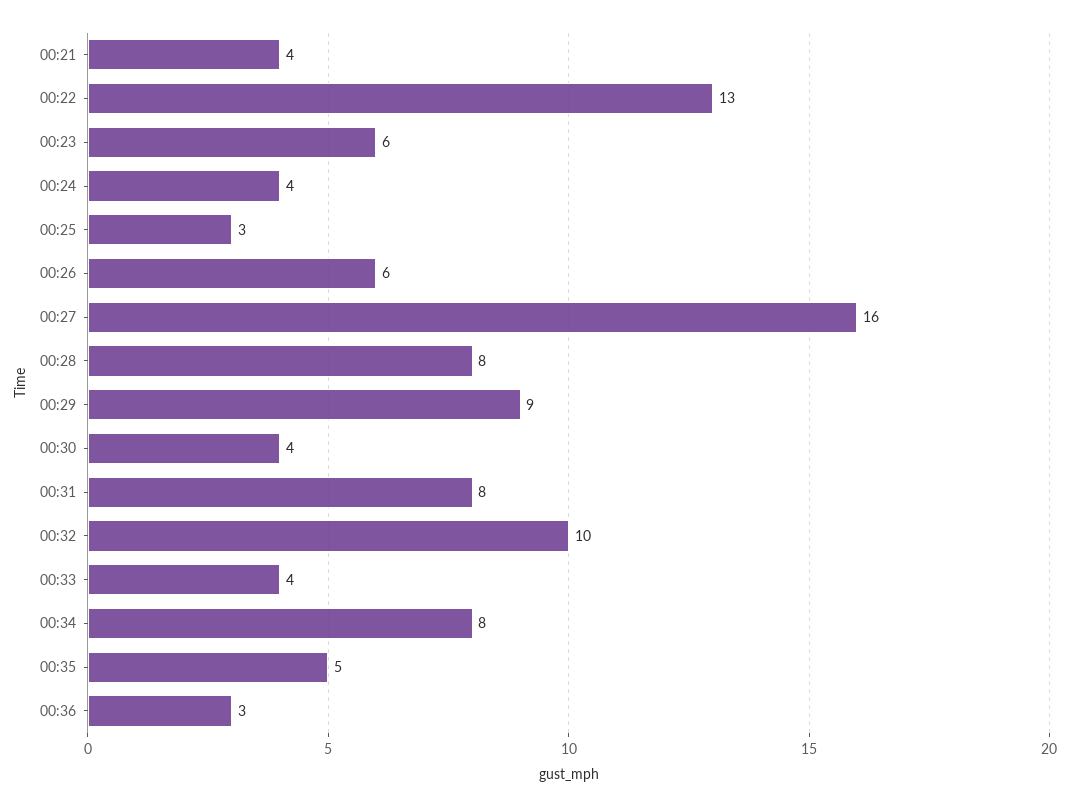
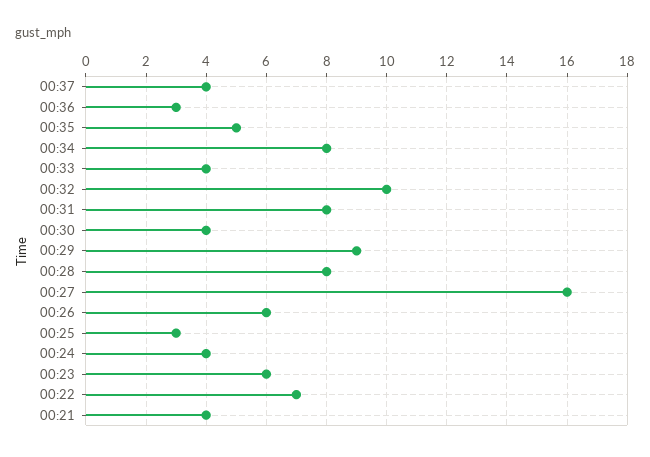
00:22: 13 -> 7
00:37: none -> 4

